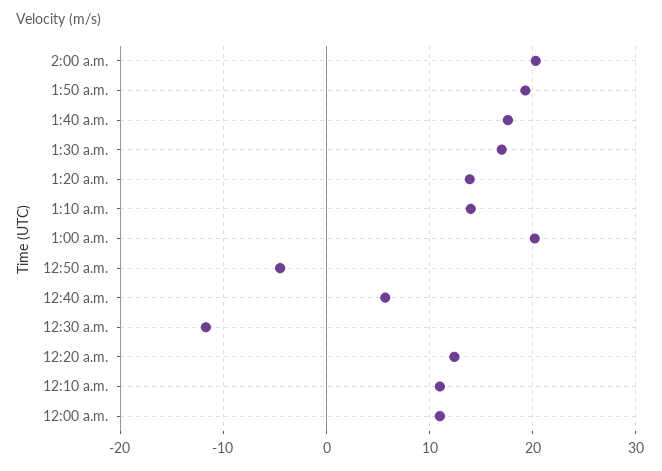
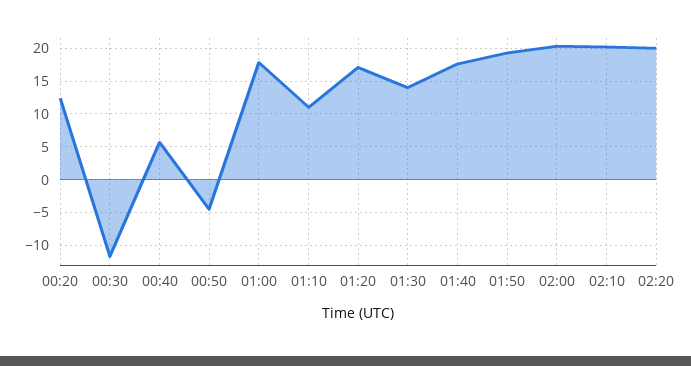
1:30 a.m.: 17 -> 14
1:20 a.m.: 14 -> 17
1:10 a.m.: 14 -> 11
1:00 a.m.: 20 -> 18
12:10 a.m.: 11 -> none
12:00 a.m.: 11 -> none
02:10: none -> 20
02:20: none -> 20

